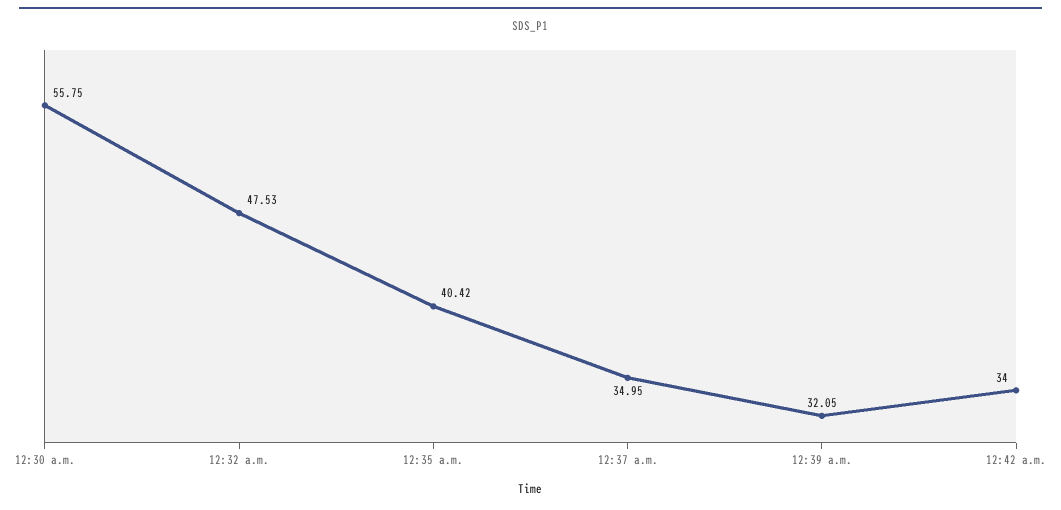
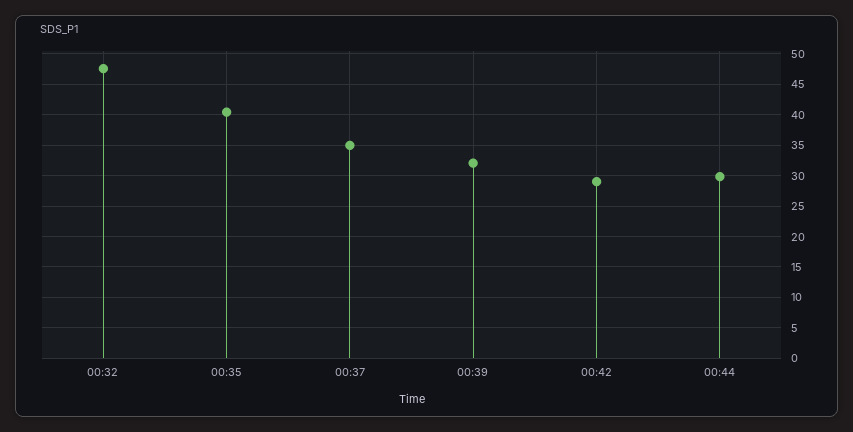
12:30 a.m.: 55.75 -> none
12:42 a.m.: 34 -> 29
00:44: none -> 30

